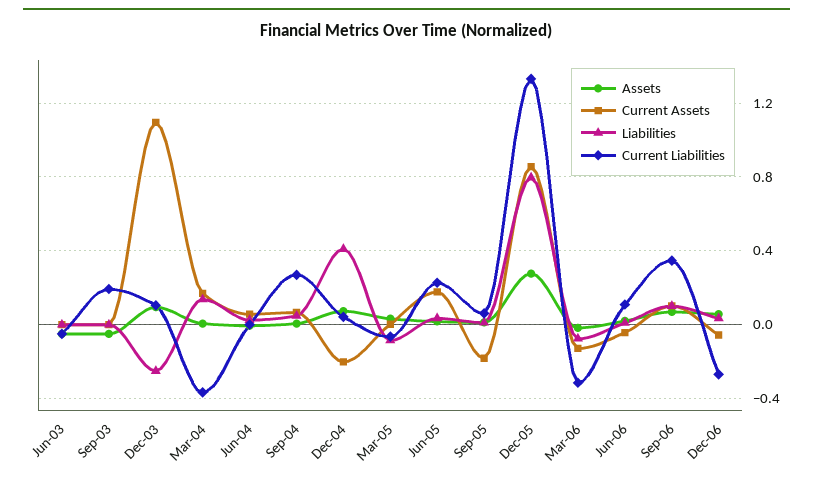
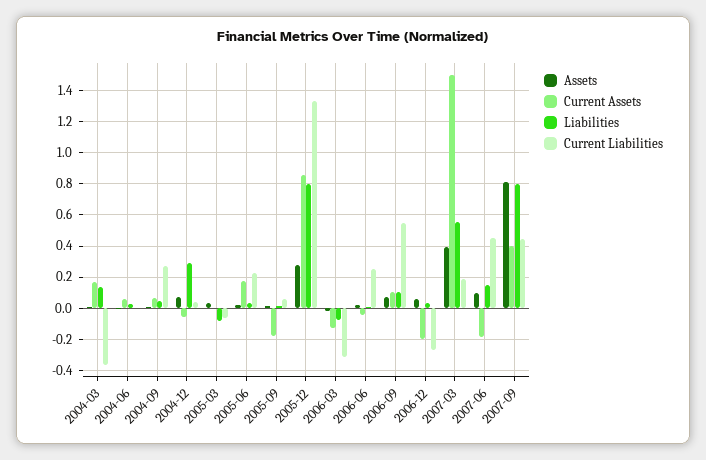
Assets, Jun-03: -0.05 -> none
Current Assets, Jun-03: 0 -> none
Liabilities, Jun-03: 0 -> none
Current Liabilities, Jun-03: -0.05 -> none
Assets, Sep-03: -0.05 -> none
Current Assets, Sep-03: 0 -> none
Liabilities, Sep-03: 0 -> none
Current Liabilities, Sep-03: 0.2 -> none
Assets, Dec-03: 0.1 -> none
Current Assets, Dec-03: 1.1 -> none
Liabilities, Dec-03: -0.25 -> none
Current Liabilities, Dec-03: 0.1 -> none
Current Assets, Dec-04: -0.2 -> -0.05
Liabilities, Dec-04: 0.4 -> 0.3
Current Liabilities, Jun-06: 0.1 -> 0.25
Current Liabilities, Sep-06: 0.35 -> 0.55
Current Assets, Dec-06: -0.05 -> -0.2
Assets, 2007-03: none -> 0.4
Current Assets, 2007-03: none -> 1.5
Liabilities, 2007-03: none -> 0.55
Current Liabilities, 2007-03: none -> 0.2
Assets, 2007-06: none -> 0.1
Current Assets, 2007-06: none -> -0.2
Liabilities, 2007-06: none -> 0.15
Current Liabilities, 2007-06: none -> 0.45
Assets, 2007-09: none -> 0.8
Current Assets, 2007-09: none -> 0.4
Liabilities, 2007-09: none -> 0.8
Current Liabilities, 2007-09: none -> 0.45

